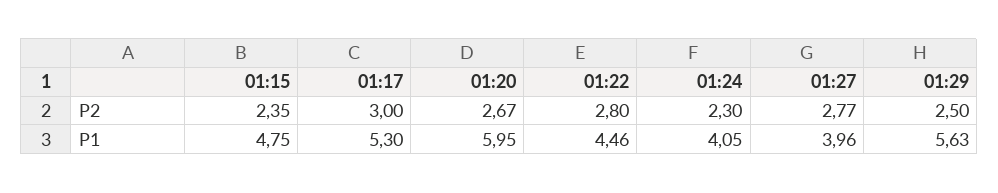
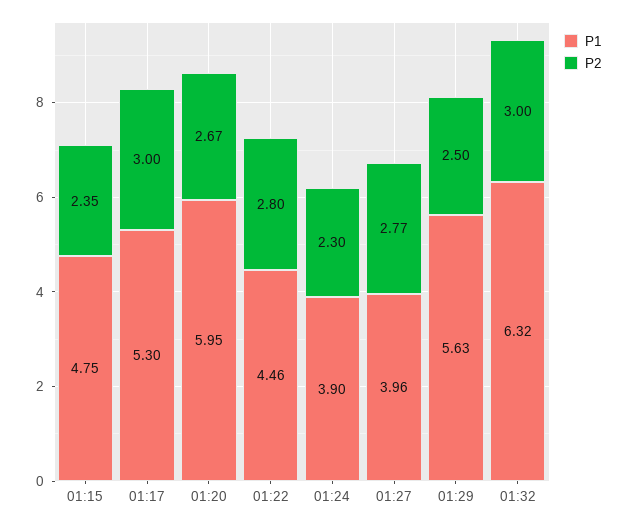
P1, 01:24: 4.05 -> 3.9
P1, 01:32: none -> 6.32
P2, 01:32: none -> 3

